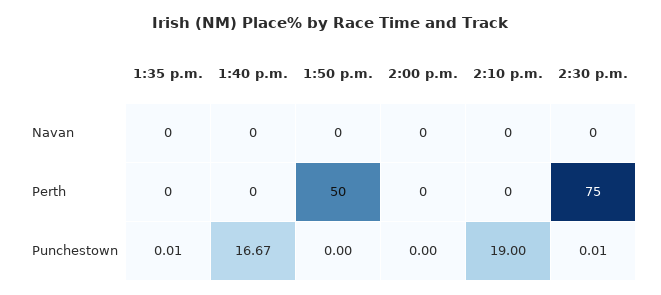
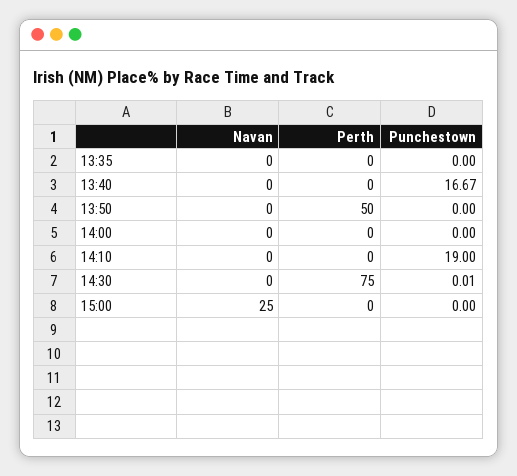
1:35 p.m., Punchestown: 0.01 -> 0
15:00, Navan: none -> 25
15:00, Perth: none -> 0
15:00, Punchestown: none -> 0

